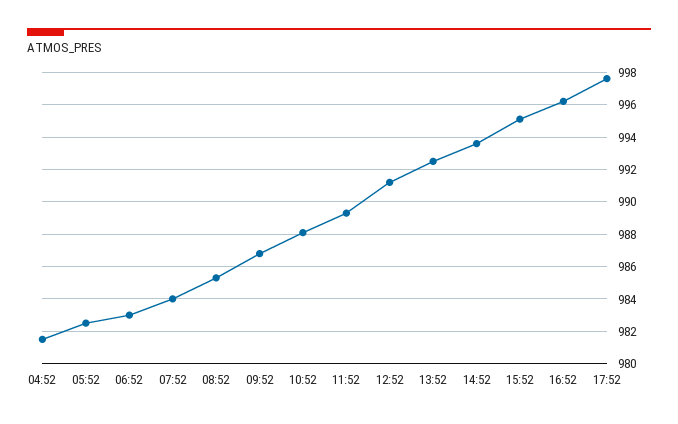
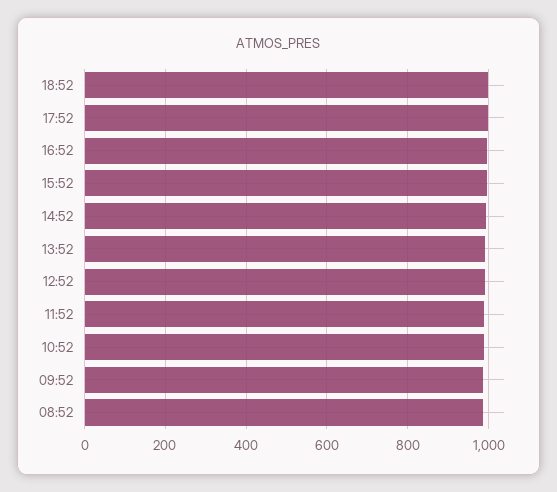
04:52: 981.5 -> none
05:52: 982.5 -> none
06:52: 983 -> none
07:52: 984 -> none
18:52: none -> 1000

